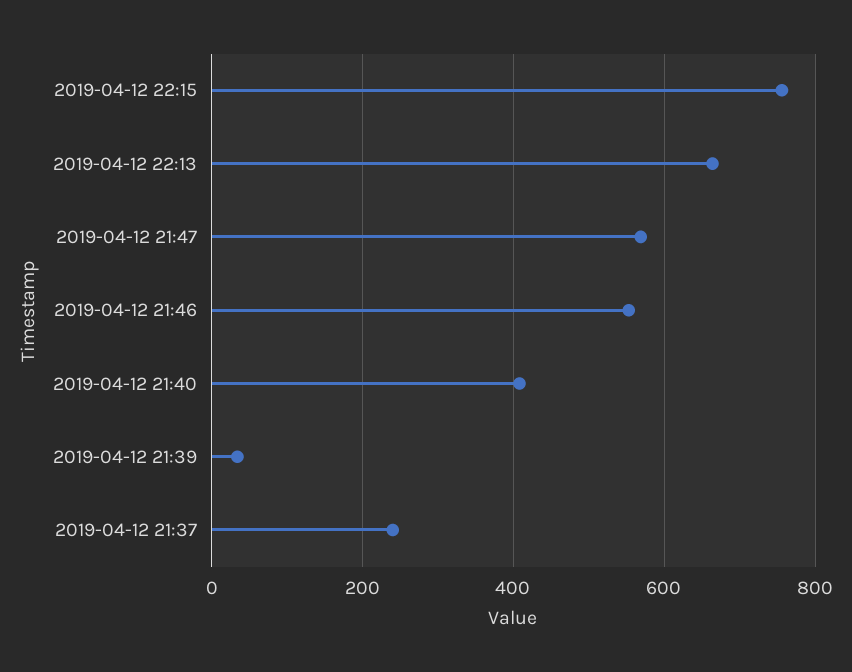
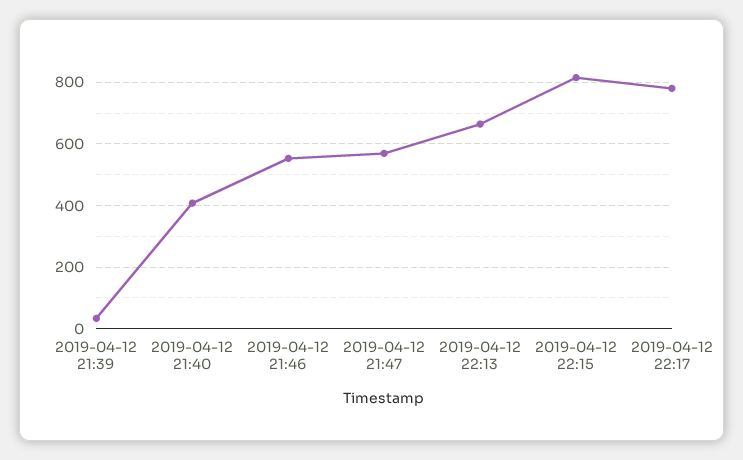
2019-04-12 22:15: 760 -> 820
2019-04-12 21:37: 240 -> none
2019-04-12 22:17: none -> 780

